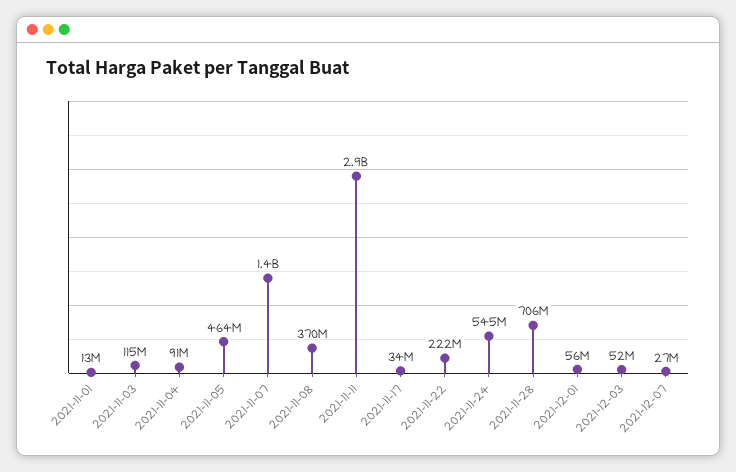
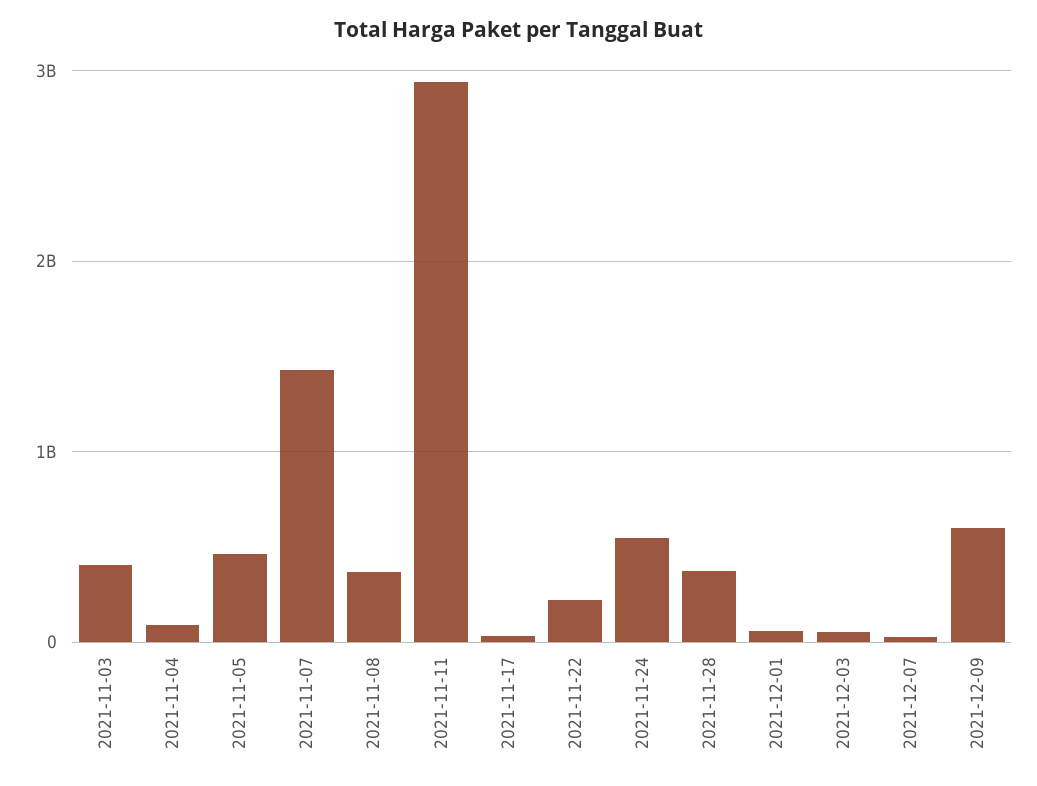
2021-11-01: 13000000 -> none
2021-11-03: 115000000 -> 400000000
2021-11-28: 706000000 -> 400000000
2021-12-09: none -> 600000000

